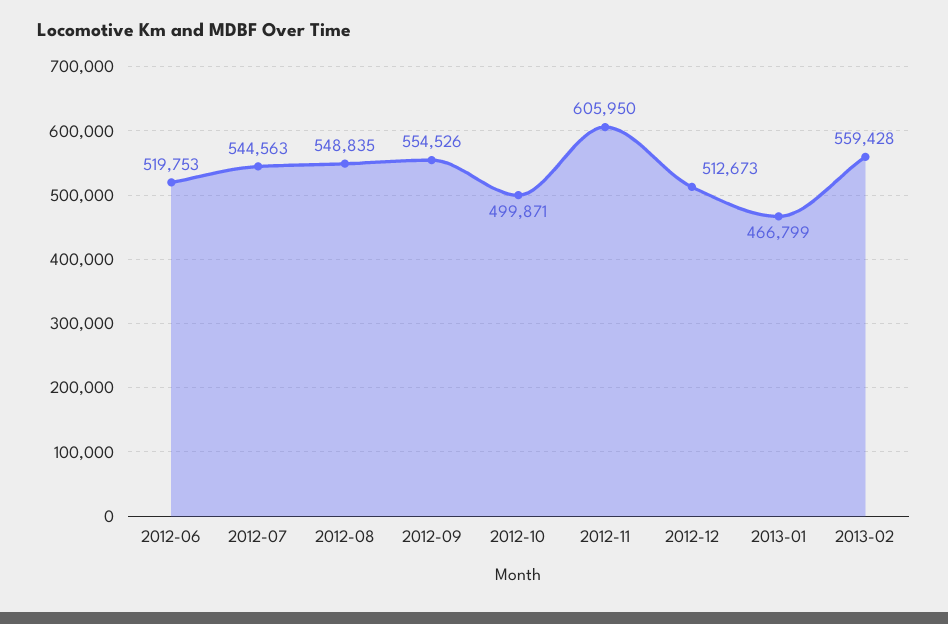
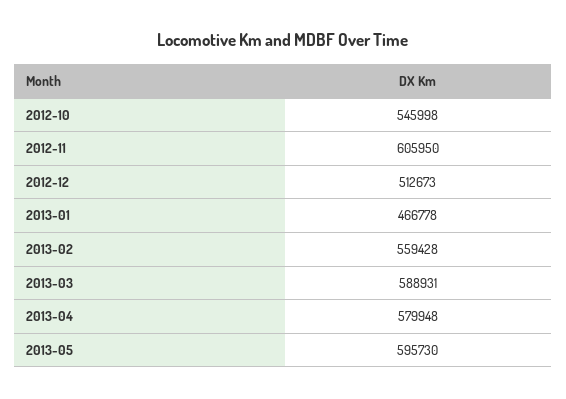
2012-06: 519753 -> none
2012-07: 544563 -> none
2012-08: 548835 -> none
2012-09: 554526 -> none
2012-10: 499871 -> 545998
2013-01: 466799 -> 466778
2013-03: none -> 588931
2013-04: none -> 579948
2013-05: none -> 595730

